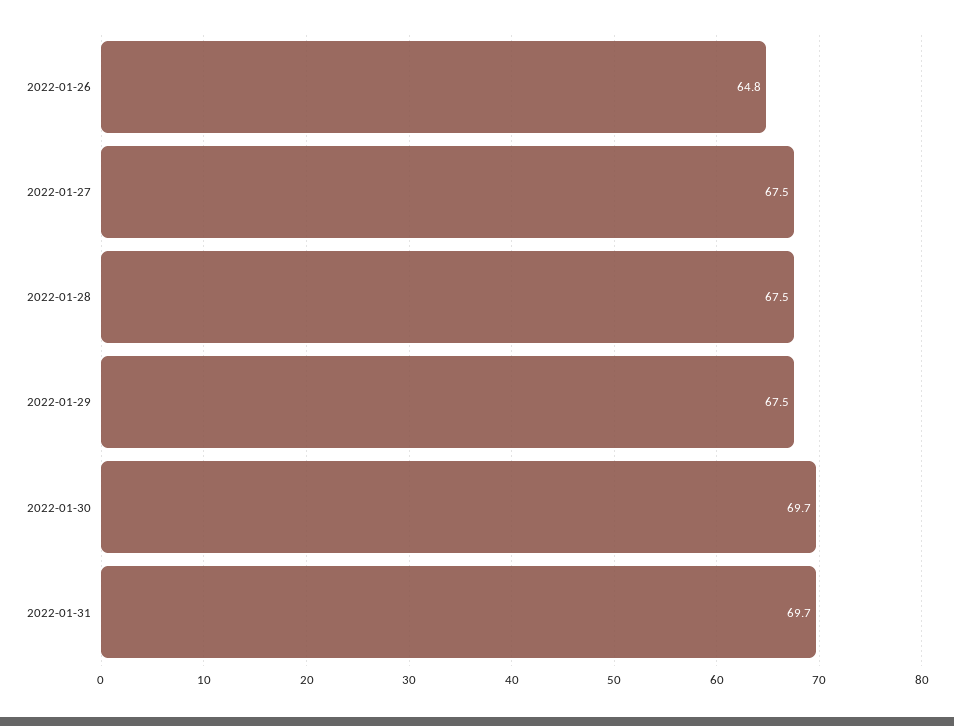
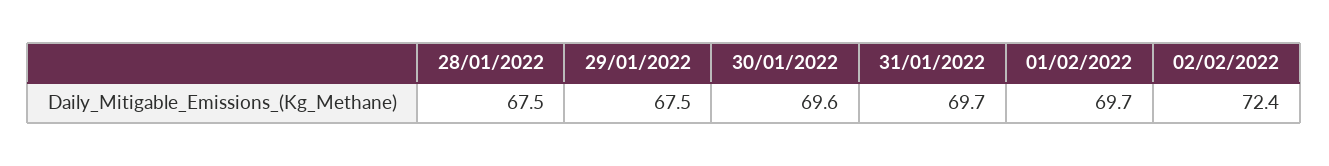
2022-01-26: 64.8 -> none
2022-01-27: 67.5 -> none
2022-01-30: 69.7 -> 69.6
01/02/2022: none -> 69.7
02/02/2022: none -> 72.4

